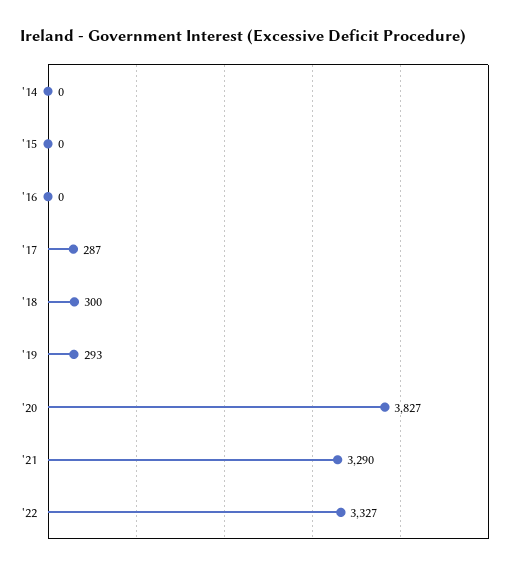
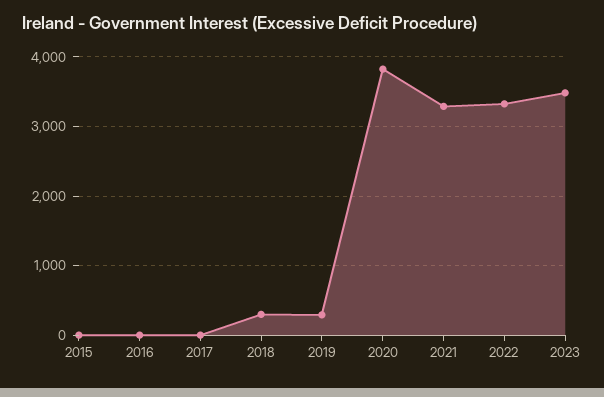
'14: 0 -> none
'17: 287 -> 0
2023: none -> 3500

